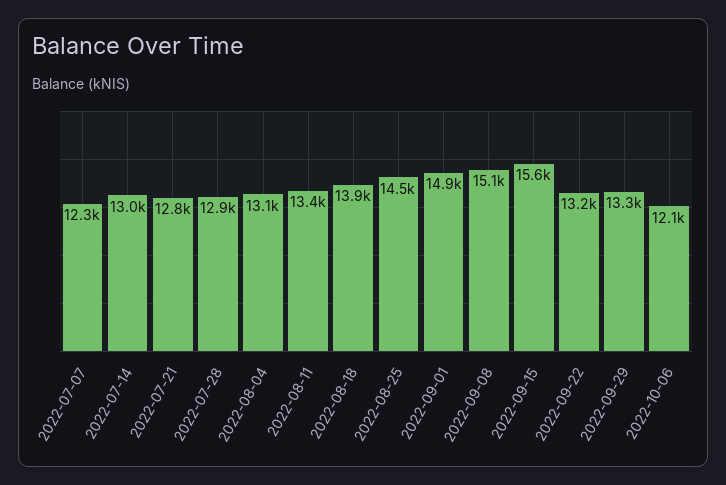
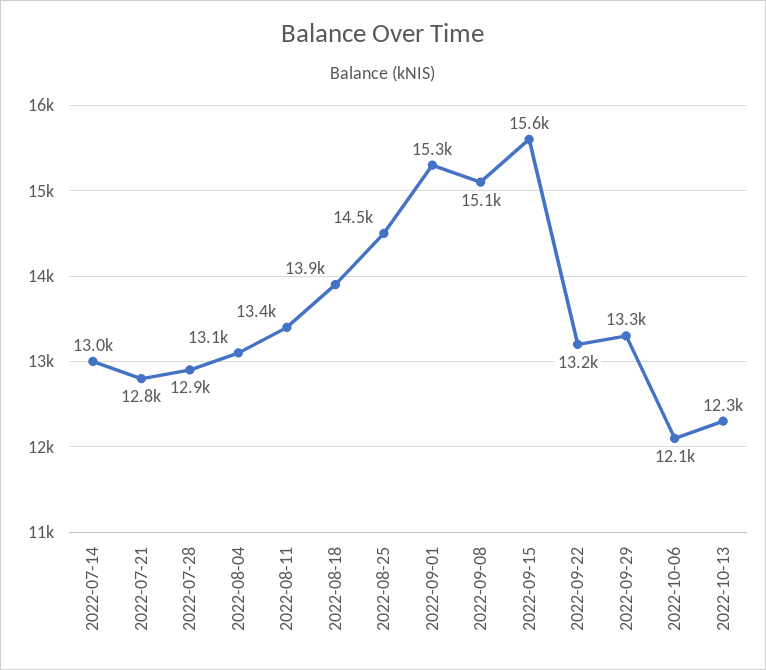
2022-07-07: 12300 -> none
2022-09-01: 14900 -> 15300
2022-10-13: none -> 12300

